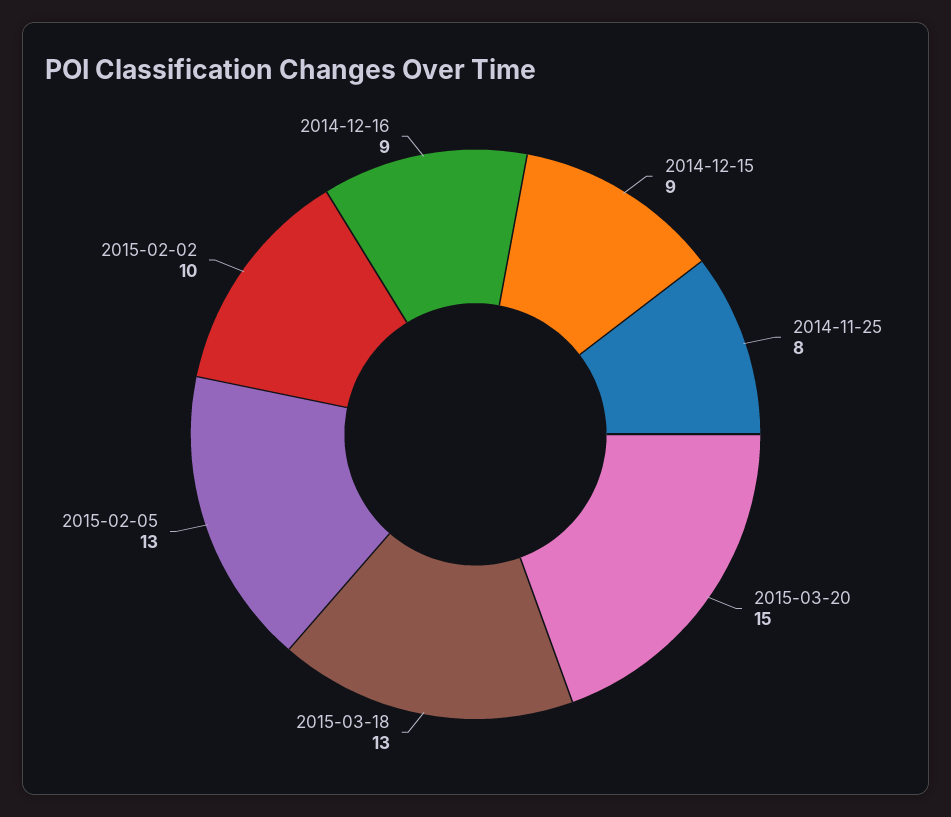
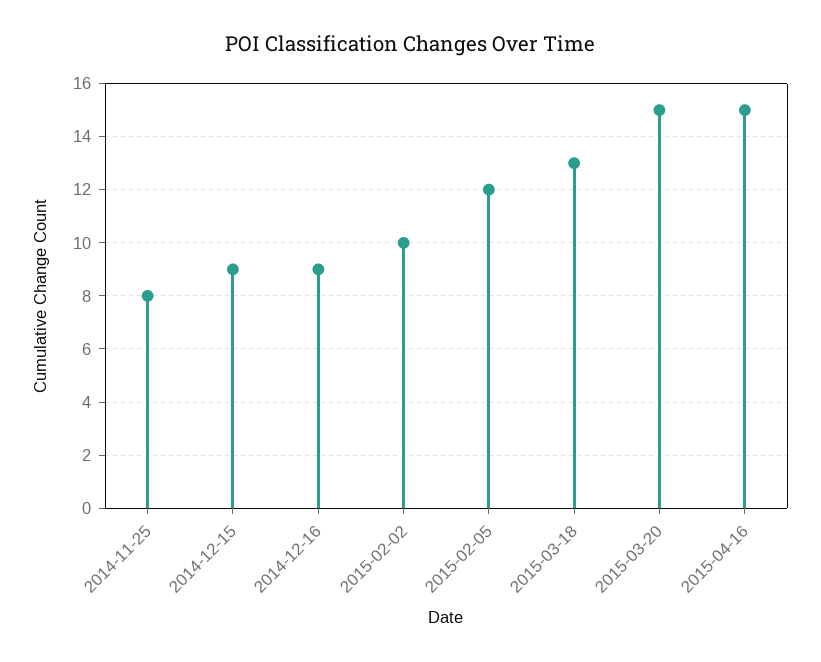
2015-02-05: 13 -> 12
2015-04-16: none -> 15

